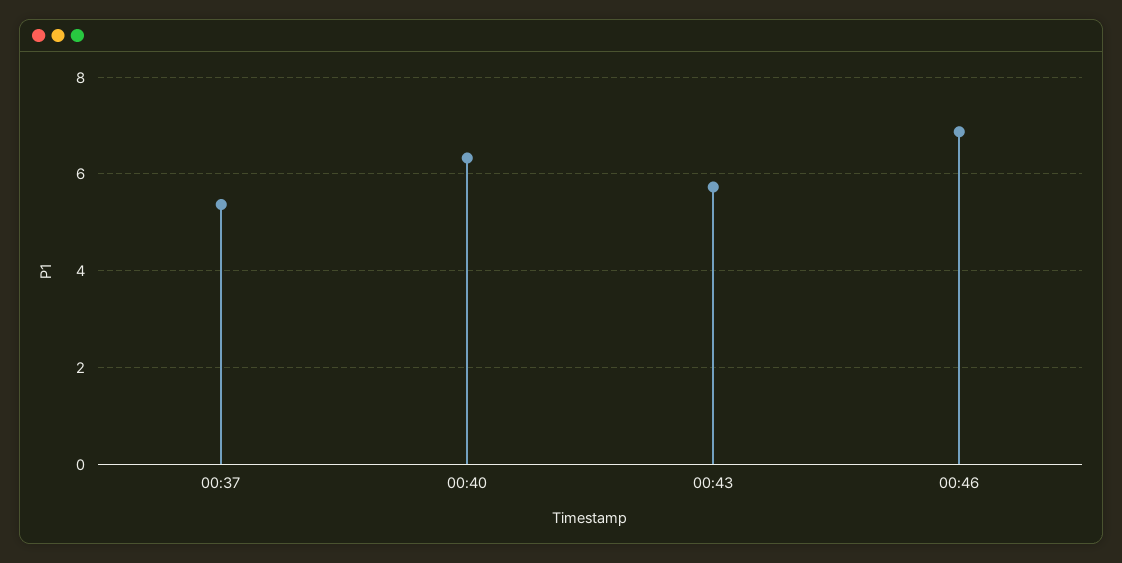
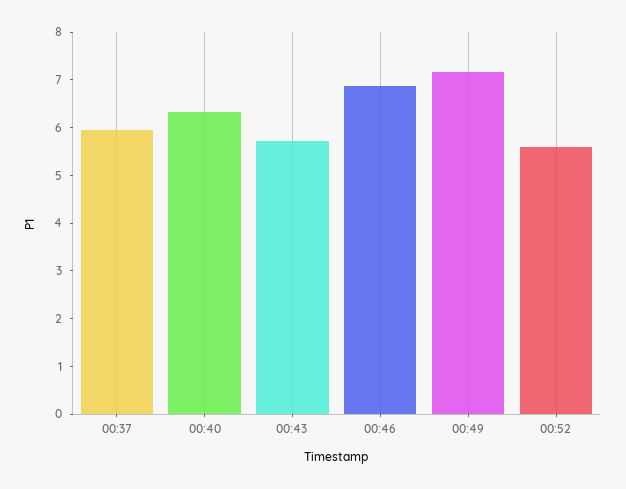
00:37: 5.4 -> 6
00:49: none -> 7.2
00:52: none -> 5.6

